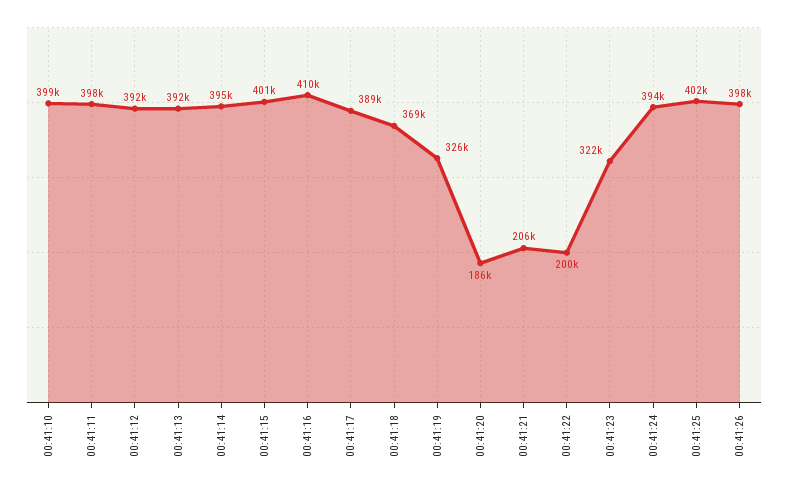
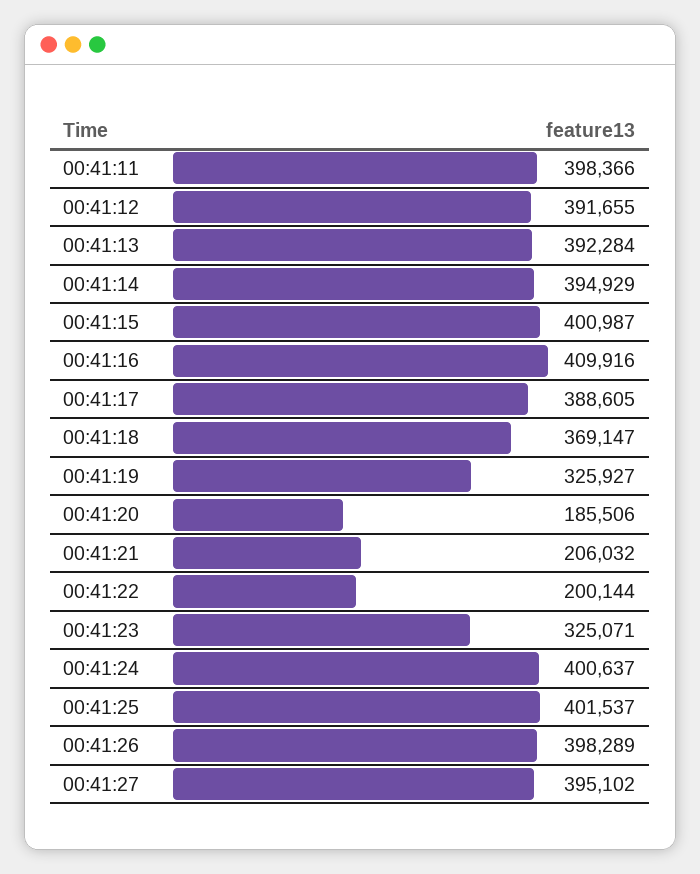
00:41:10: 399000 -> none
00:41:23: 322000 -> 325071
00:41:24: 394000 -> 400637
00:41:27: none -> 395102

